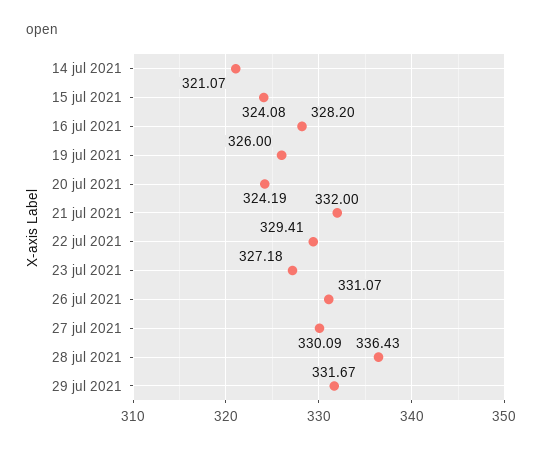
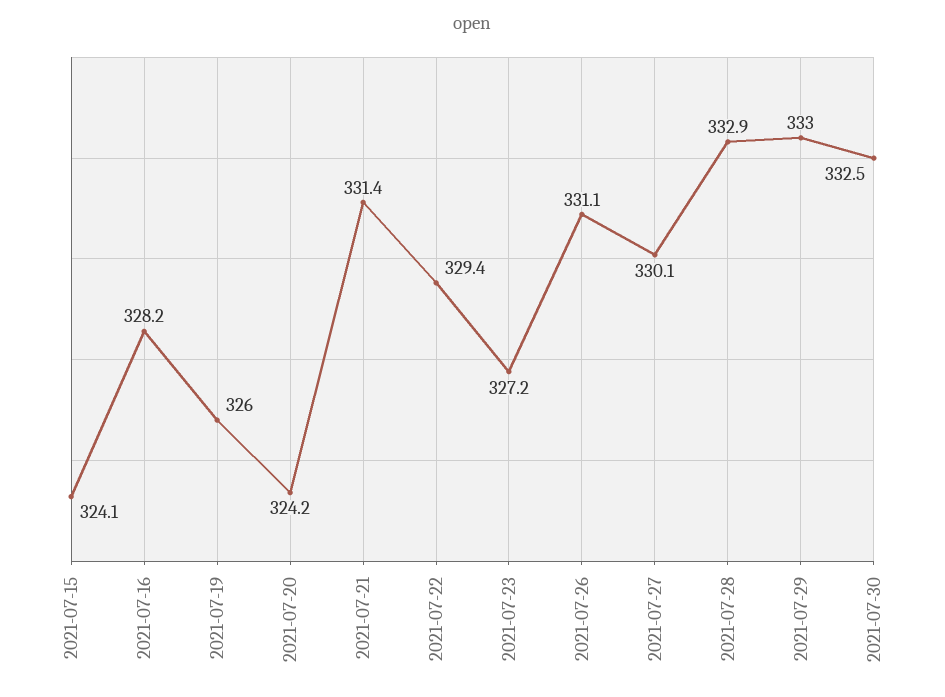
14 jul 2021: 321.07 -> none
21 jul 2021: 332 -> 331.4
28 jul 2021: 336.43 -> 332.9
29 jul 2021: 331.67 -> 333
2021-07-30: none -> 332.5

